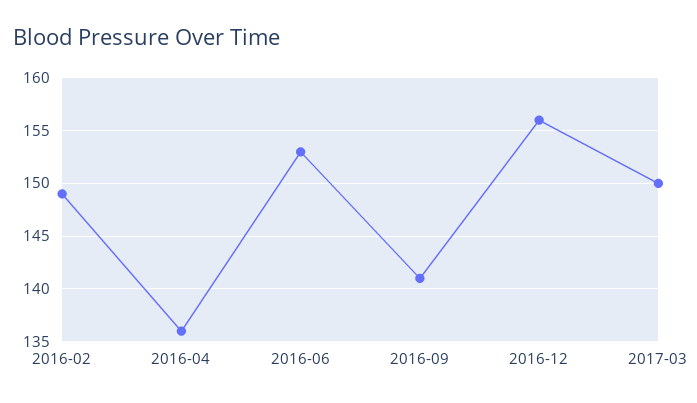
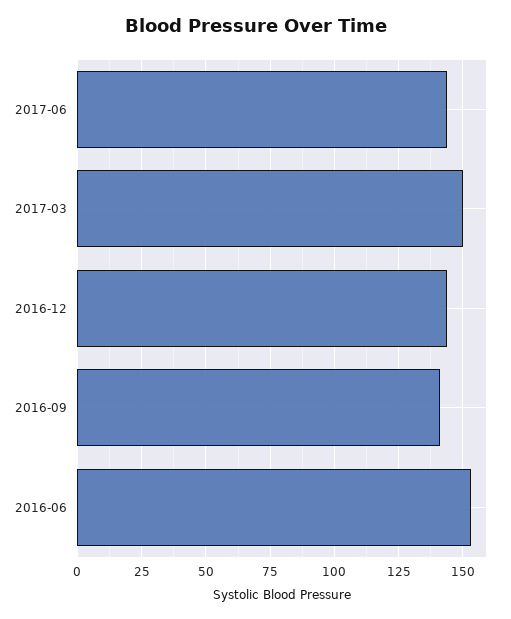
2016-02: 149 -> none
2016-04: 136 -> none
2016-12: 156 -> 145
2017-06: none -> 145

